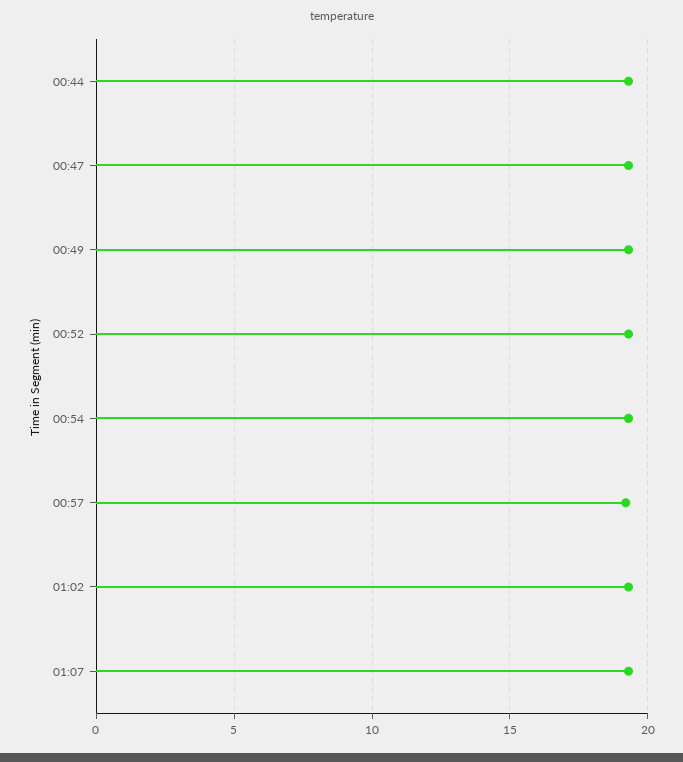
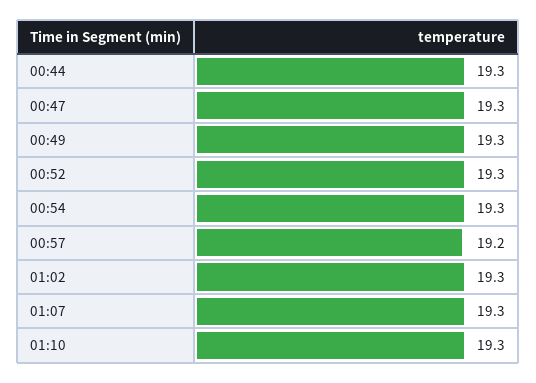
01:10: none -> 19.3

